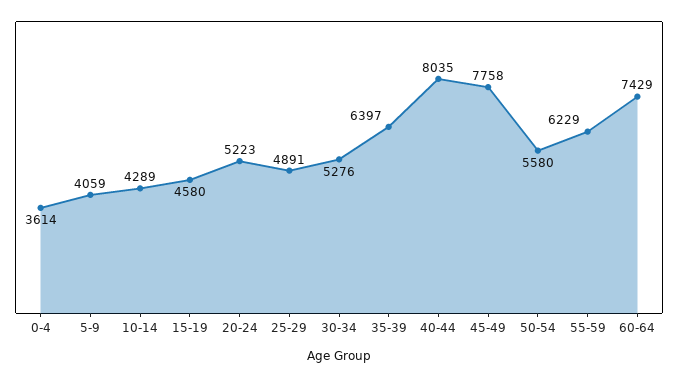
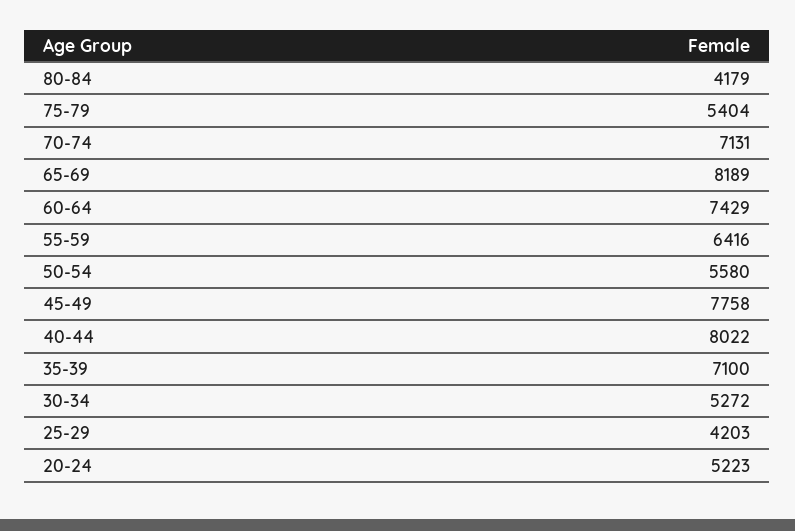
0-4: 3614 -> none
5-9: 4059 -> none
10-14: 4289 -> none
15-19: 4580 -> none
25-29: 4891 -> 4203
30-34: 5276 -> 5272
35-39: 6397 -> 7100
40-44: 8035 -> 8022
55-59: 6229 -> 6416
80-84: none -> 4179
75-79: none -> 5404
70-74: none -> 7131
65-69: none -> 8189

